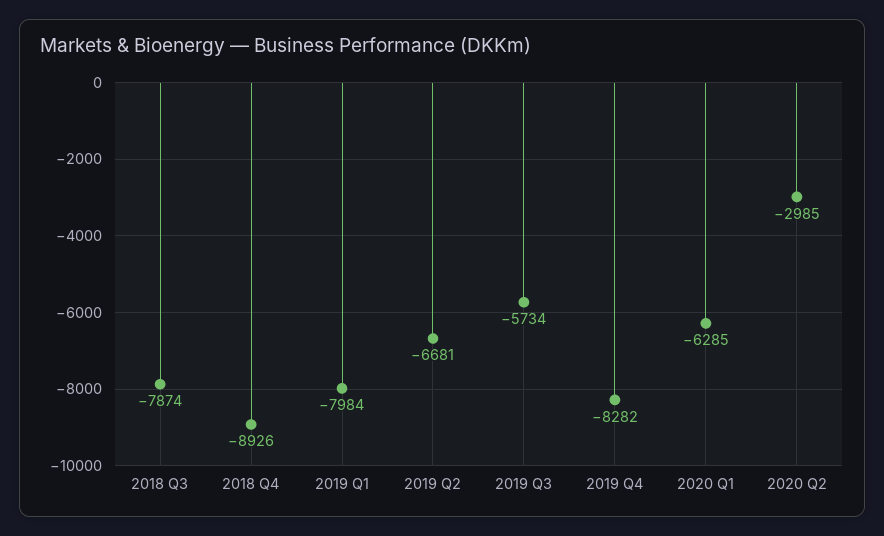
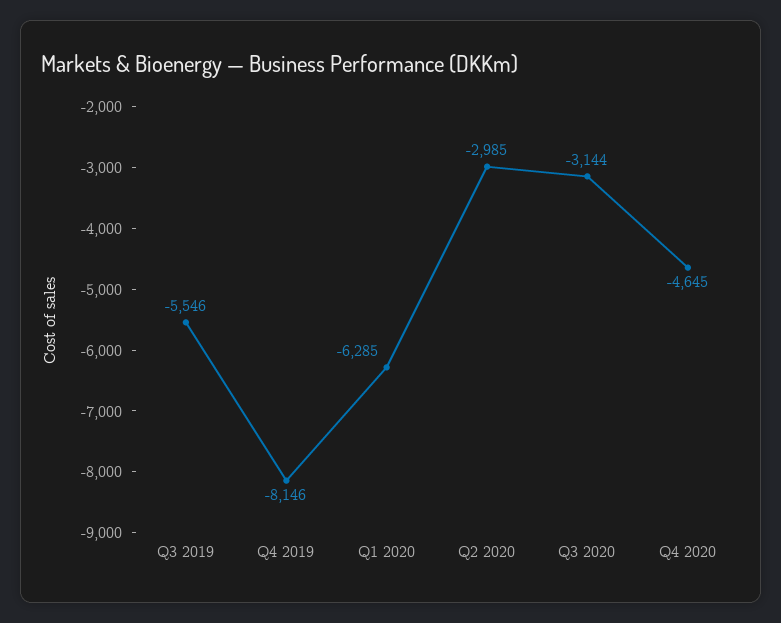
2018 Q3: -7874 -> none
2018 Q4: -8926 -> none
2019 Q1: -7984 -> none
2019 Q2: -6681 -> none
2019 Q3: -5734 -> -5546
2019 Q4: -8282 -> -8146
Q3 2020: none -> -3144
Q4 2020: none -> -4645

